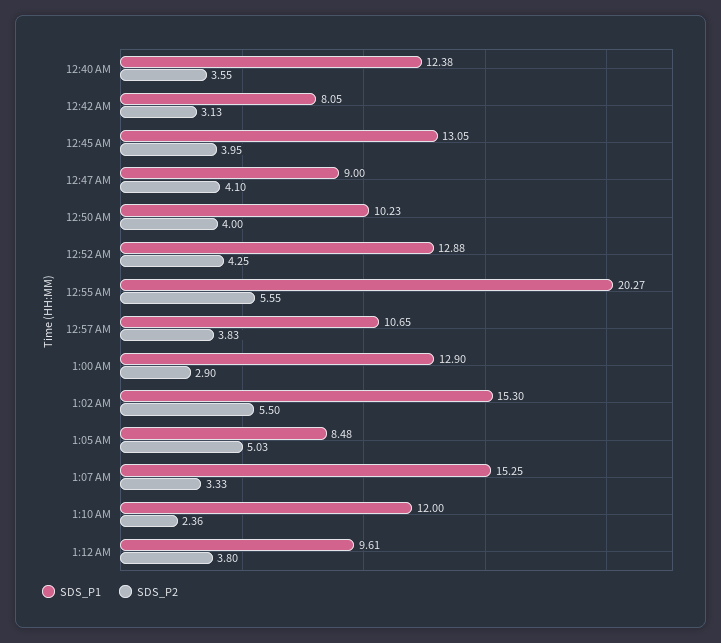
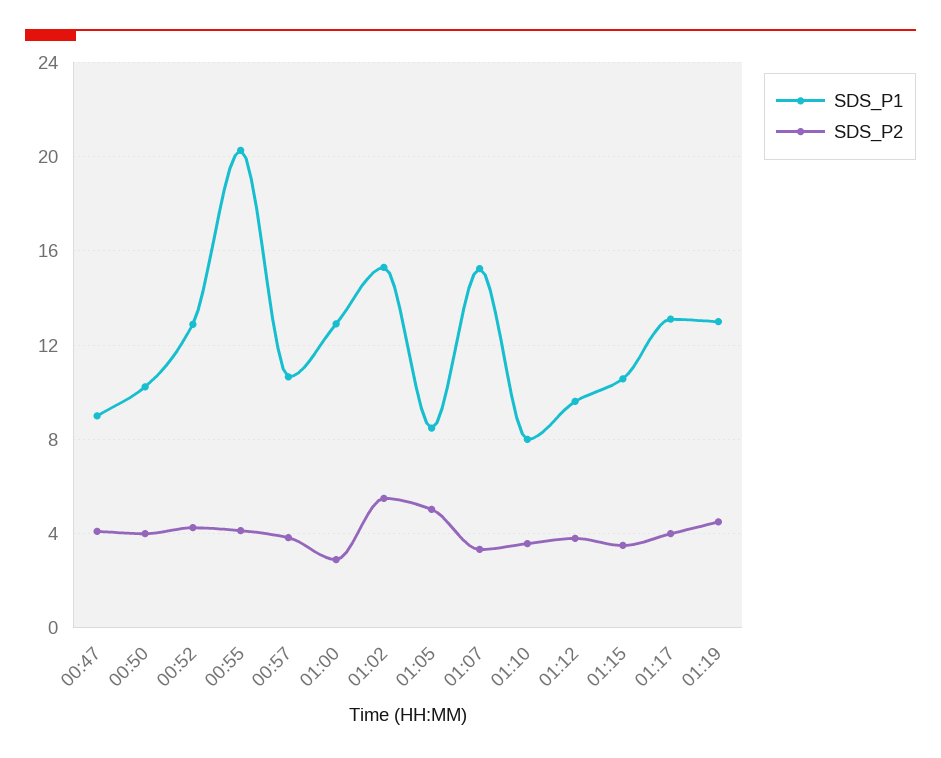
SDS_P1, 12:40 AM: 12.38 -> none
SDS_P2, 12:40 AM: 3.55 -> none
SDS_P1, 12:42 AM: 8.05 -> none
SDS_P2, 12:42 AM: 3.13 -> none
SDS_P1, 12:45 AM: 13.05 -> none
SDS_P2, 12:45 AM: 3.95 -> none
SDS_P2, 12:55 AM: 5.55 -> 4
SDS_P1, 1:10 AM: 12 -> 8
SDS_P2, 1:10 AM: 2.36 -> 3.5
SDS_P1, 01:15: none -> 10.5
SDS_P2, 01:15: none -> 3.5
SDS_P1, 01:17: none -> 13
SDS_P2, 01:17: none -> 4
SDS_P1, 01:19: none -> 13
SDS_P2, 01:19: none -> 4.5

